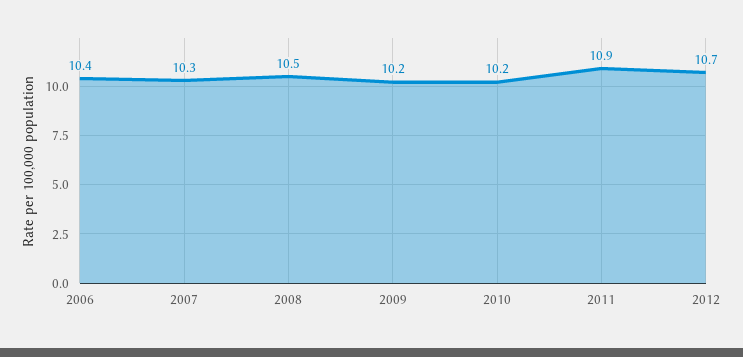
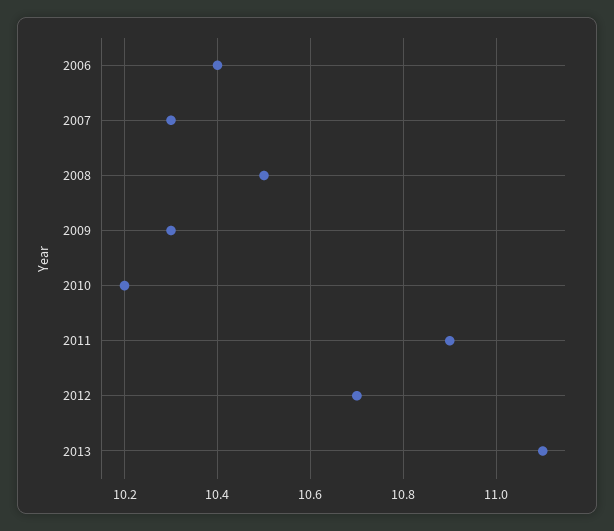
2009: 10.2 -> 10.3
2013: none -> 11.1

